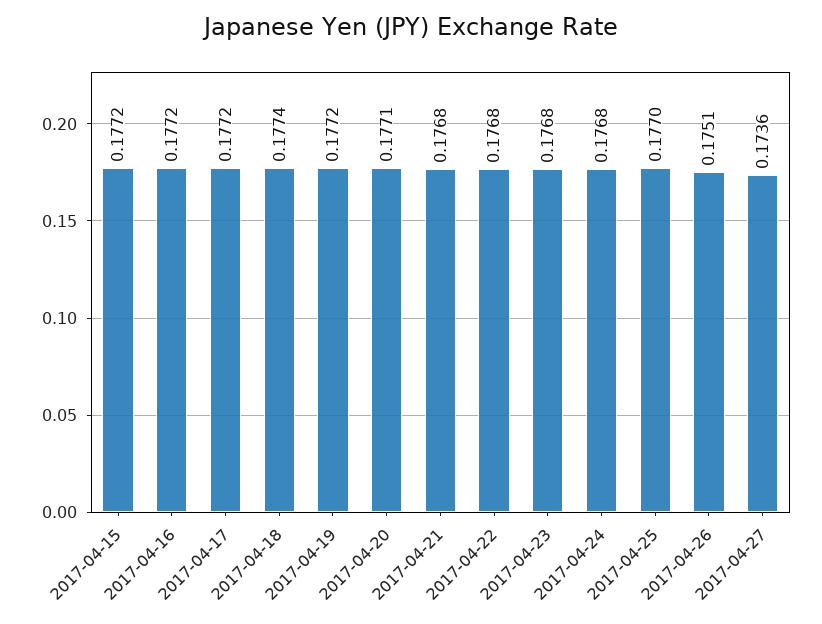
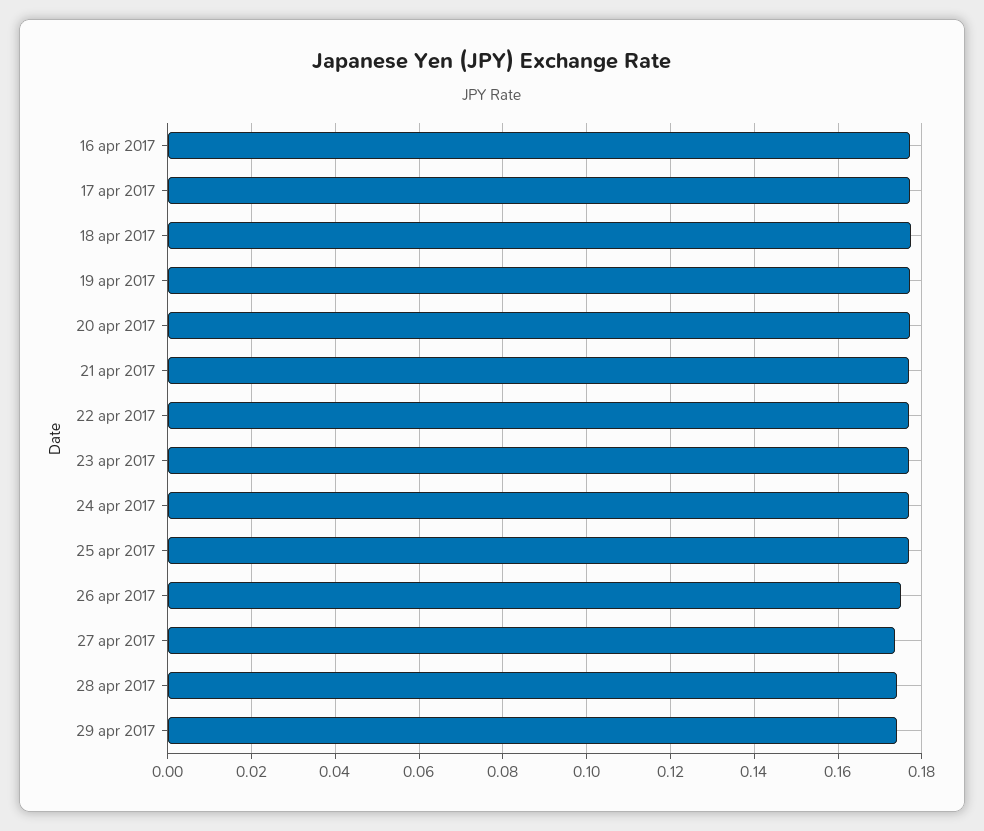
2017-04-15: 0.1772 -> none
28 apr 2017: none -> 0.174
29 apr 2017: none -> 0.174

